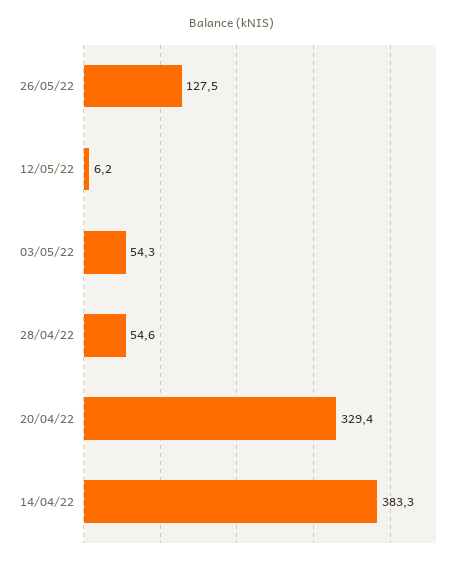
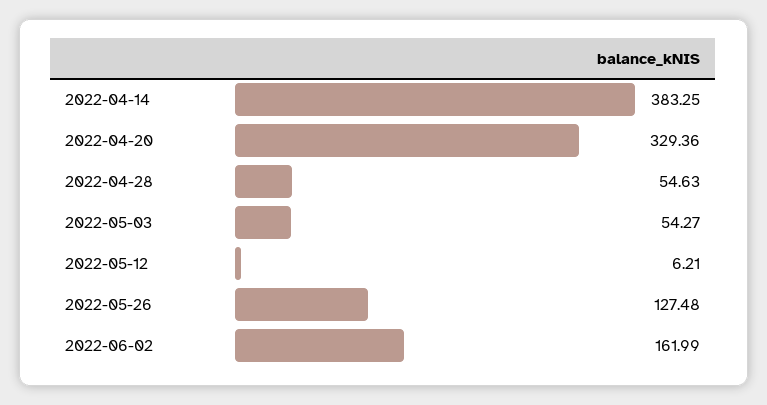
2022-06-02: none -> 161.99

